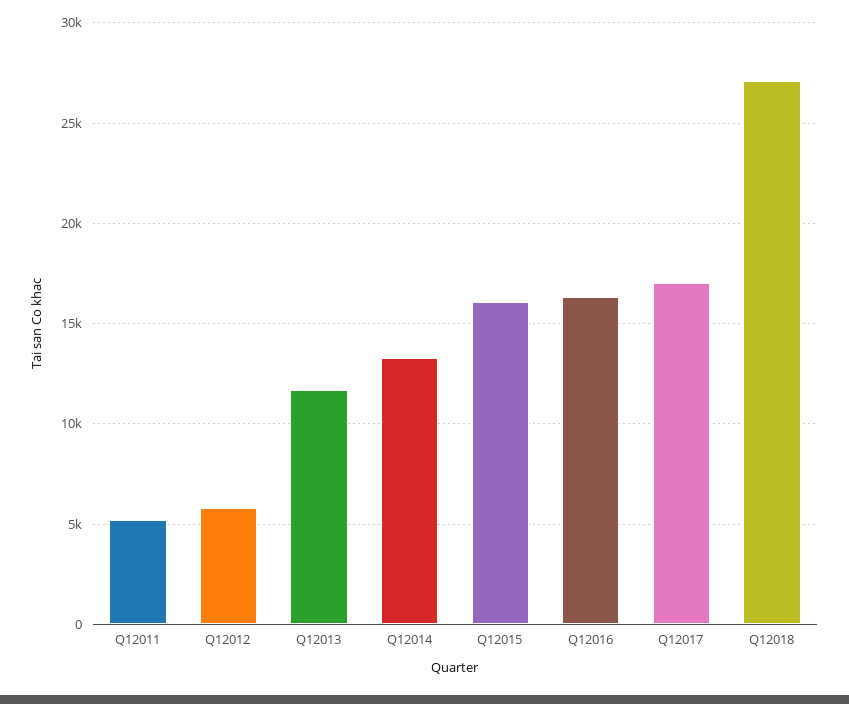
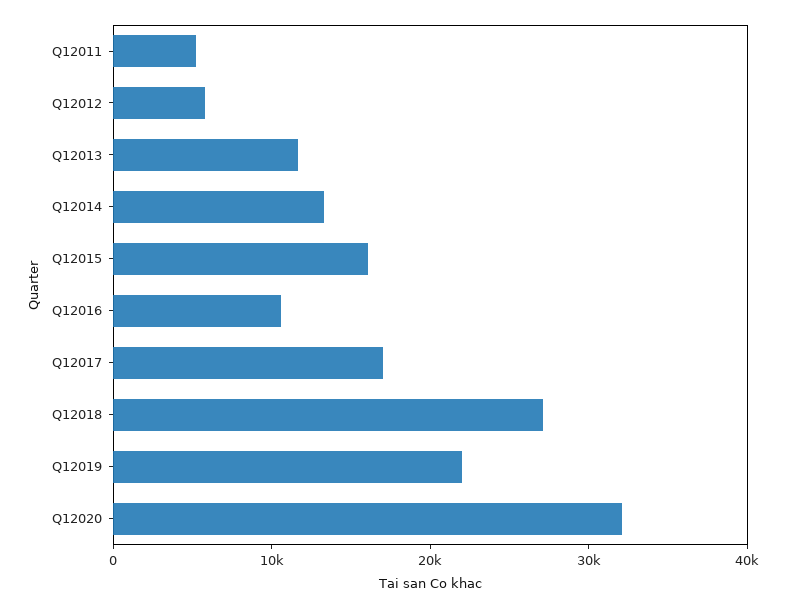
Q12016: 16500 -> 10000
Q12019: none -> 22000
Q12020: none -> 32000

